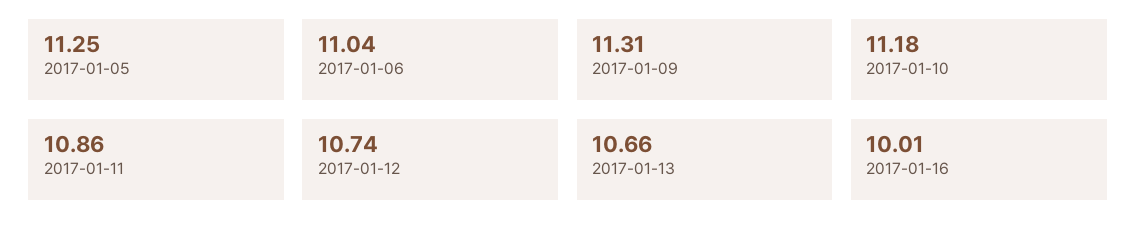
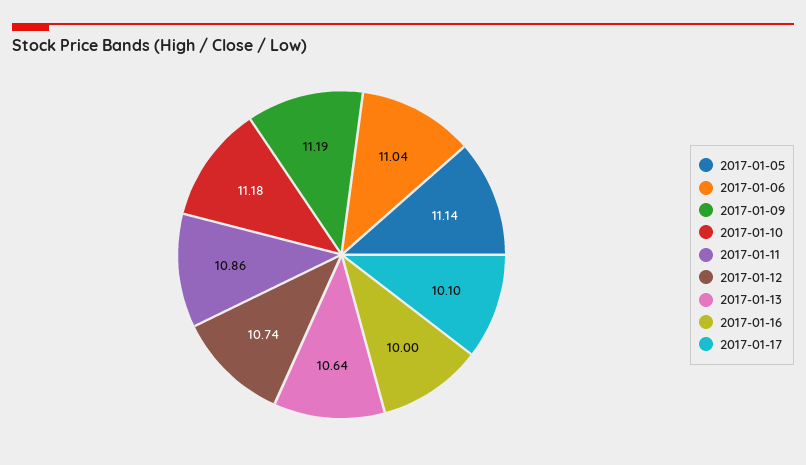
2017-01-05: 11.25 -> 11.14
2017-01-09: 11.31 -> 11.19
2017-01-13: 10.66 -> 10.64
2017-01-16: 10.01 -> 10
2017-01-17: none -> 10.1

